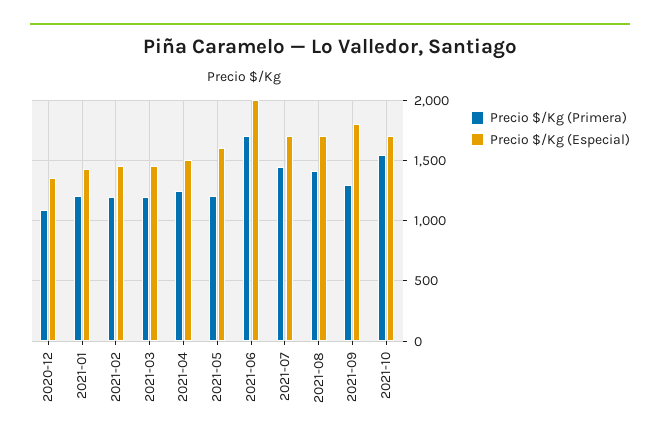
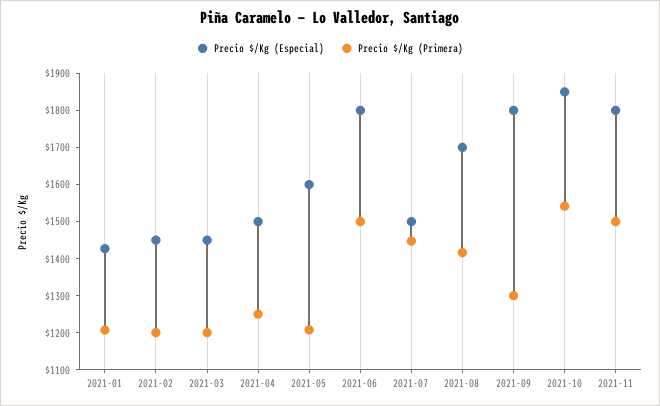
Precio $/Kg (Primera), 2020-12: 1100 -> none
Precio $/Kg (Especial), 2020-12: 1350 -> none
Precio $/Kg (Primera), 2021-06: 1700 -> 1500
Precio $/Kg (Especial), 2021-06: 2000 -> 1800
Precio $/Kg (Especial), 2021-07: 1700 -> 1500
Precio $/Kg (Especial), 2021-10: 1700 -> 1850
Precio $/Kg (Especial), 2021-11: none -> 1800
Precio $/Kg (Primera), 2021-11: none -> 1500

